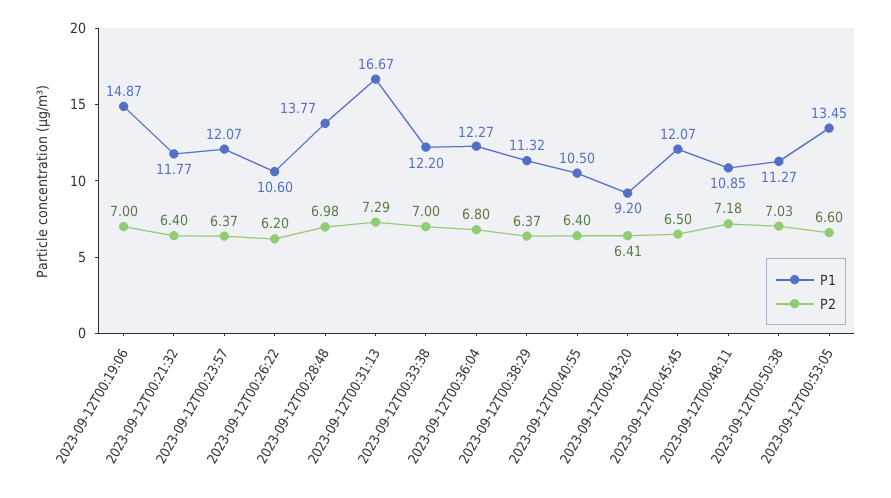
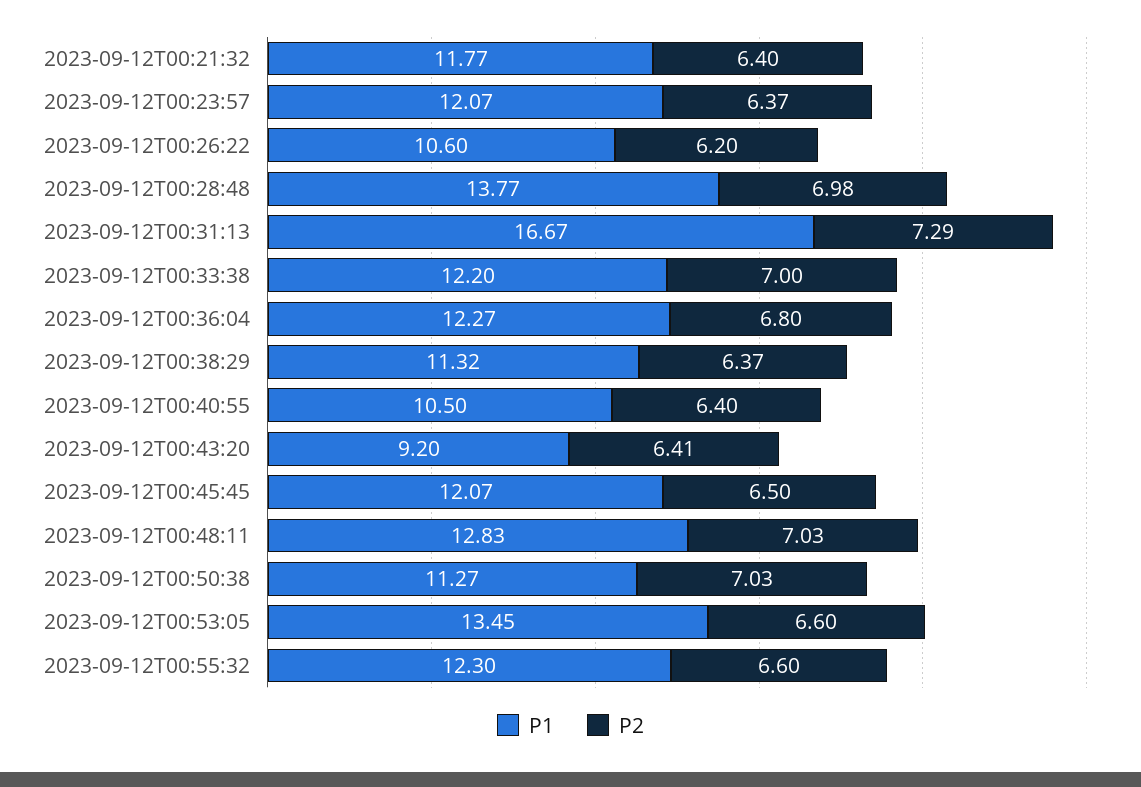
P1, 2023-09-12T00:19:06: 14.87 -> none
P2, 2023-09-12T00:19:06: 7 -> none
P1, 2023-09-12T00:48:11: 10.85 -> 12.83
P2, 2023-09-12T00:48:11: 7.18 -> 7.03
P1, 2023-09-12T00:55:32: none -> 12.3
P2, 2023-09-12T00:55:32: none -> 6.6

